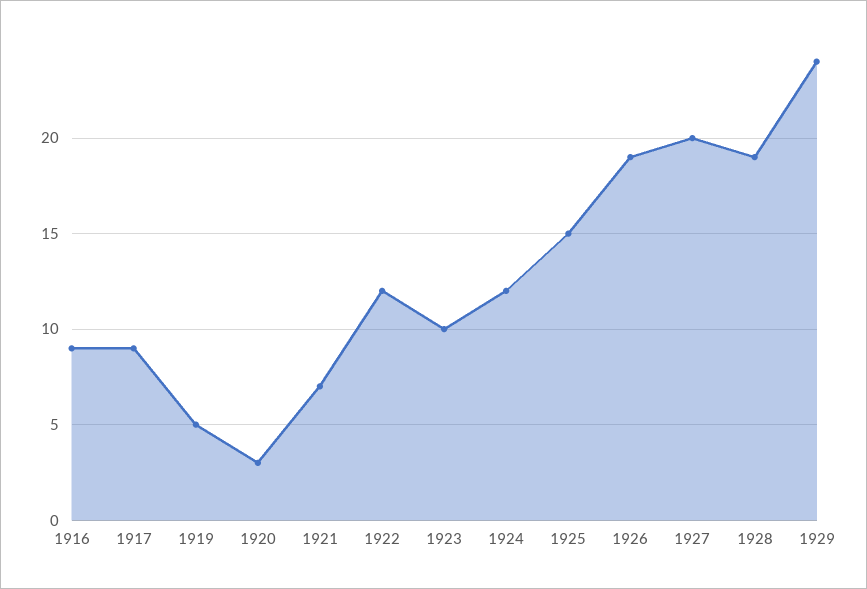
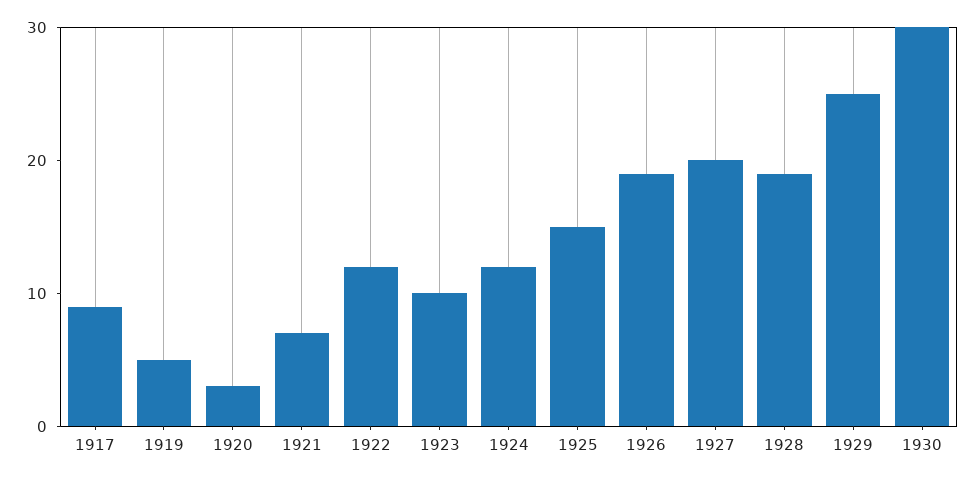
1916: 9 -> none
1929: 24 -> 25
1930: none -> 30

